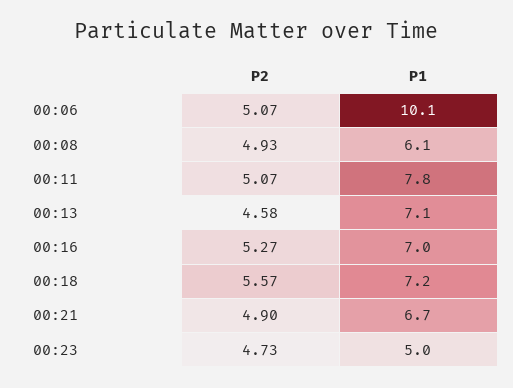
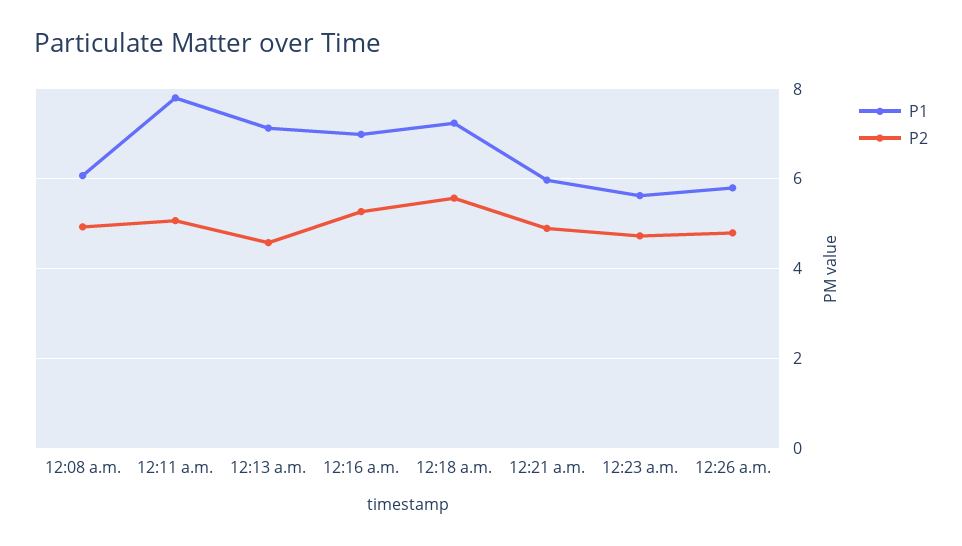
P2, 00:06: 5.07 -> none
P1, 00:06: 10.1 -> none
P1, 00:21: 6.7 -> 6
P1, 00:23: 5 -> 5.6
P1, 12:26 a.m.: none -> 5.8
P2, 12:26 a.m.: none -> 4.8

